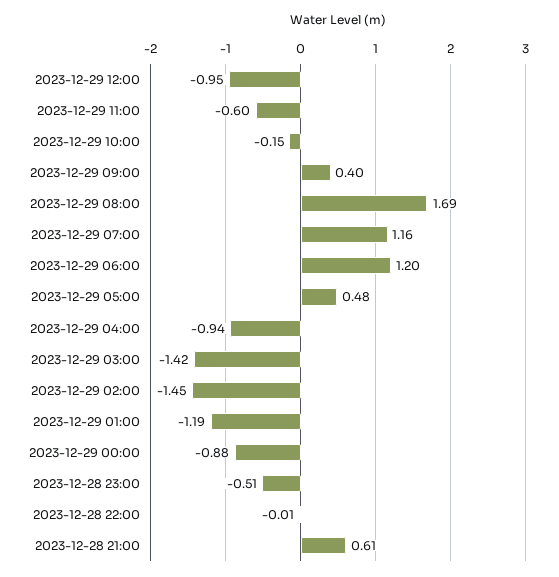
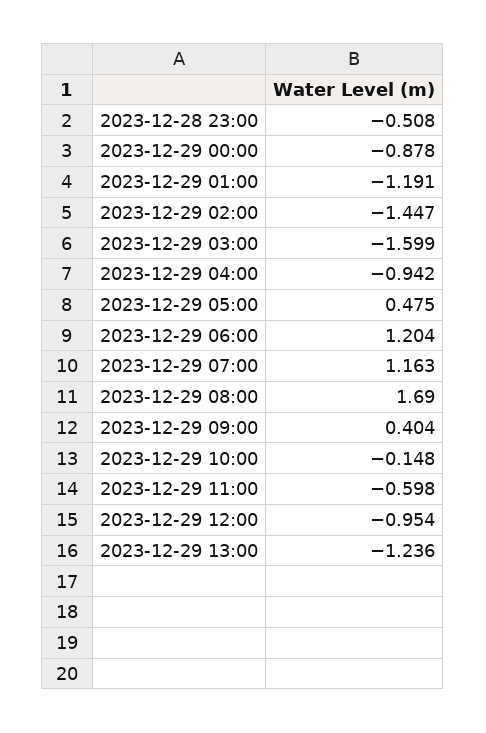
2023-12-29 03:00: -1.42 -> -1.599
2023-12-28 22:00: -0.01 -> none
2023-12-28 21:00: 0.61 -> none
2023-12-29 13:00: none -> -1.236

